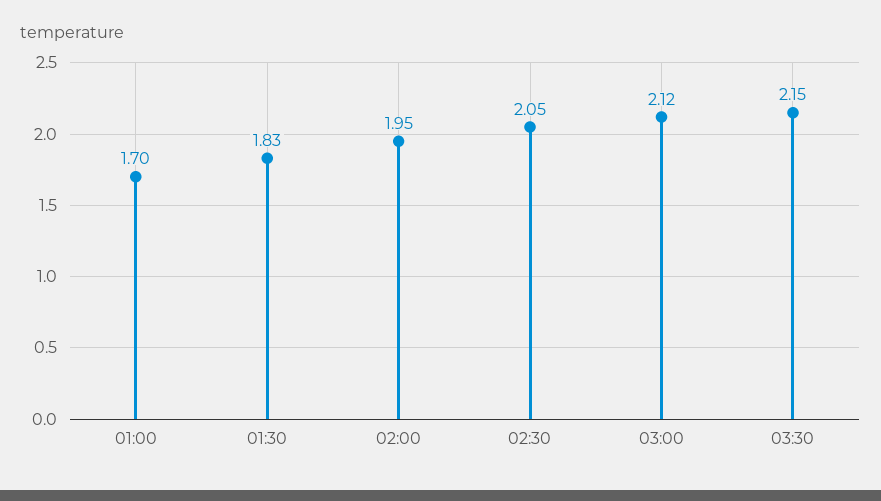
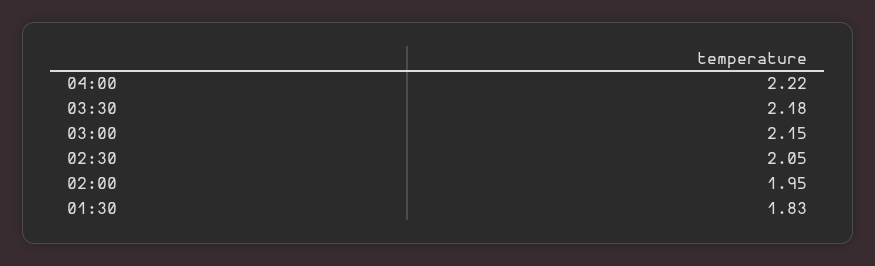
01:00: 1.7 -> none
03:00: 2.12 -> 2.15
03:30: 2.15 -> 2.18
04:00: none -> 2.22

